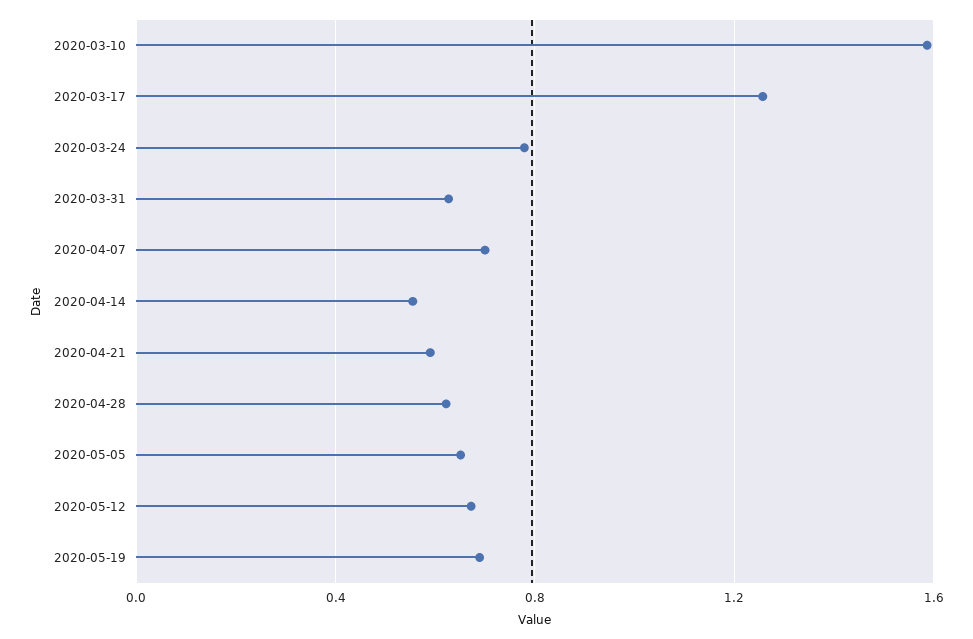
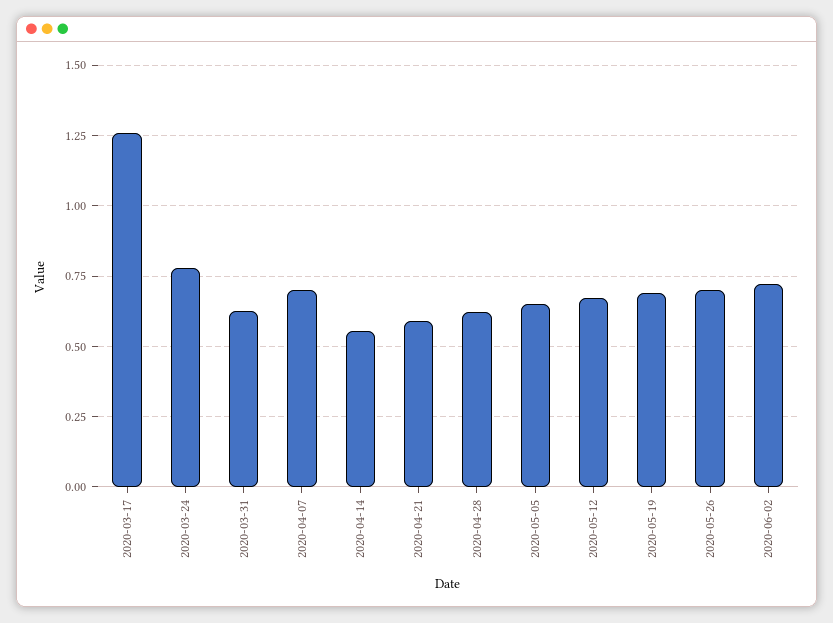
2020-03-10: 1.6 -> none
2020-05-26: none -> 0.7
2020-06-02: none -> 0.725

